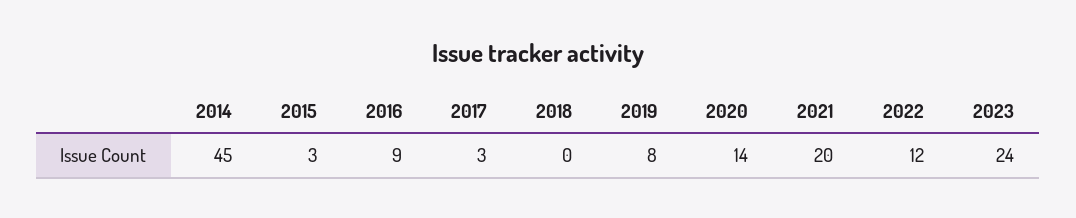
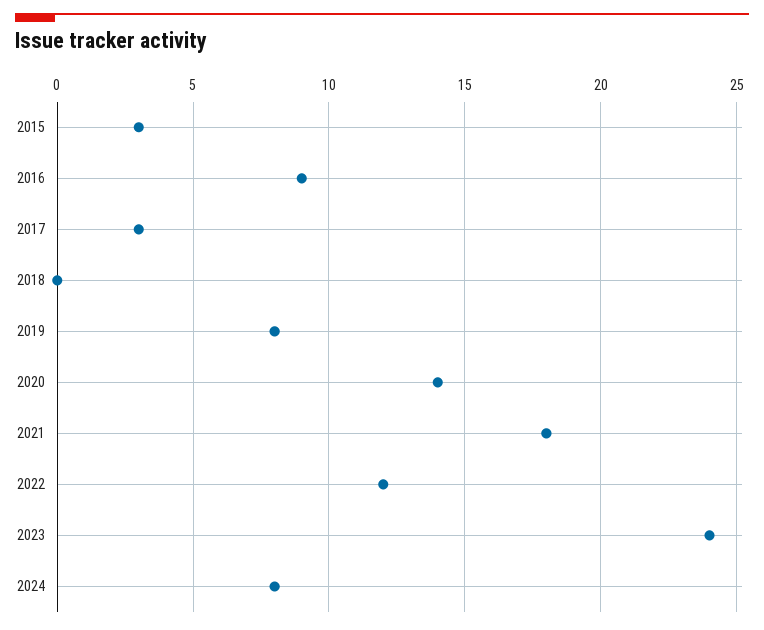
2014: 45 -> none
2021: 20 -> 18
2024: none -> 8

